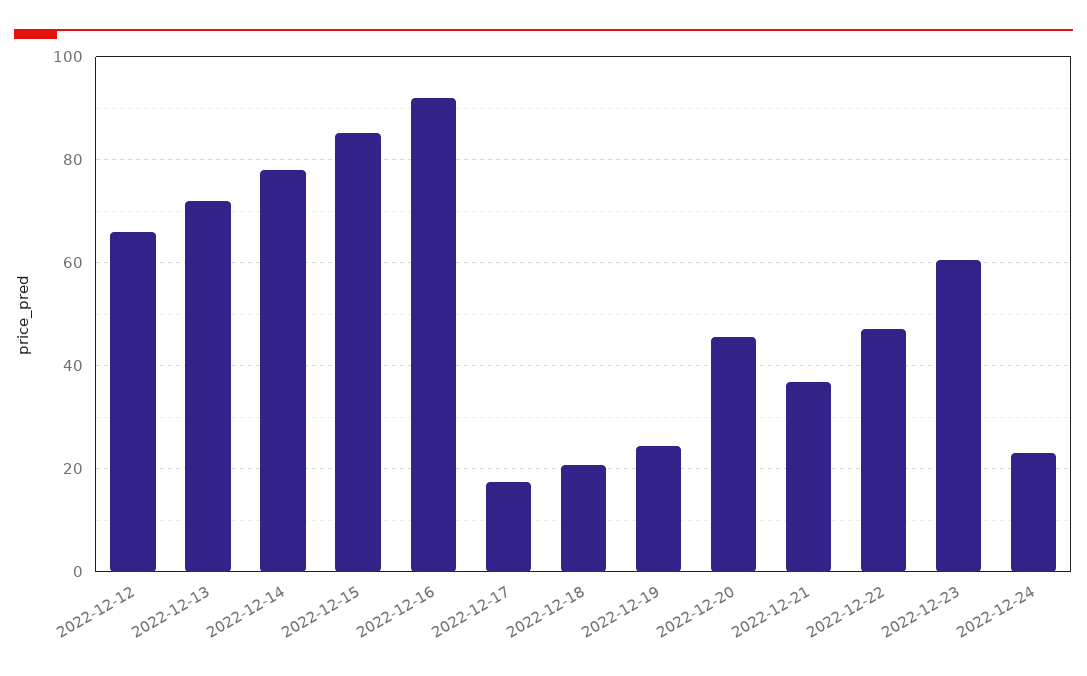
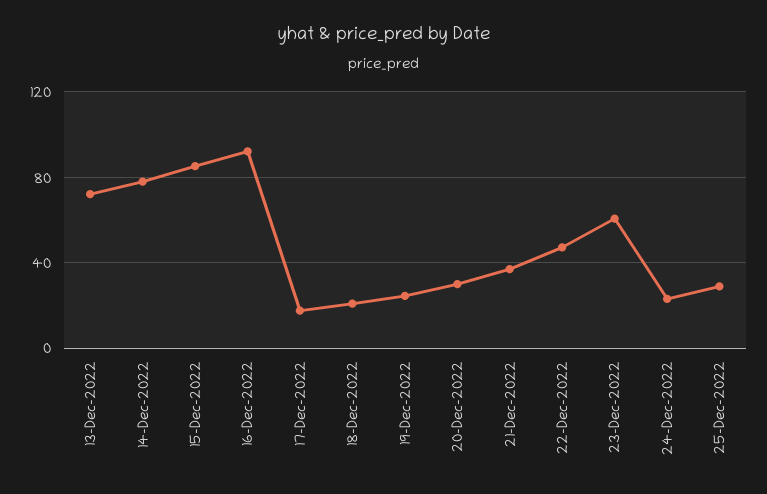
2022-12-12: 66 -> none
2022-12-20: 46 -> 30
25-Dec-2022: none -> 30

